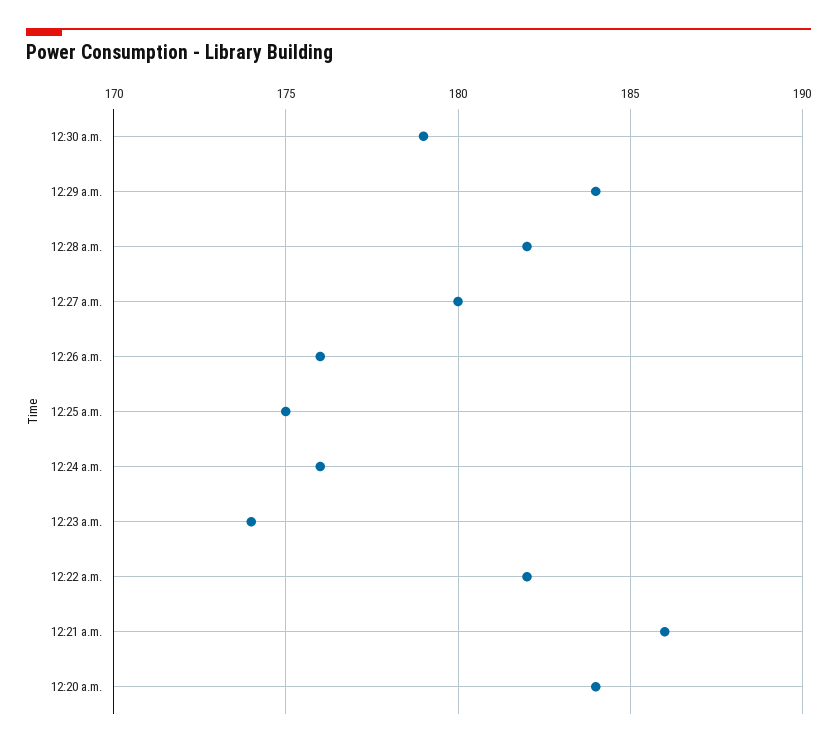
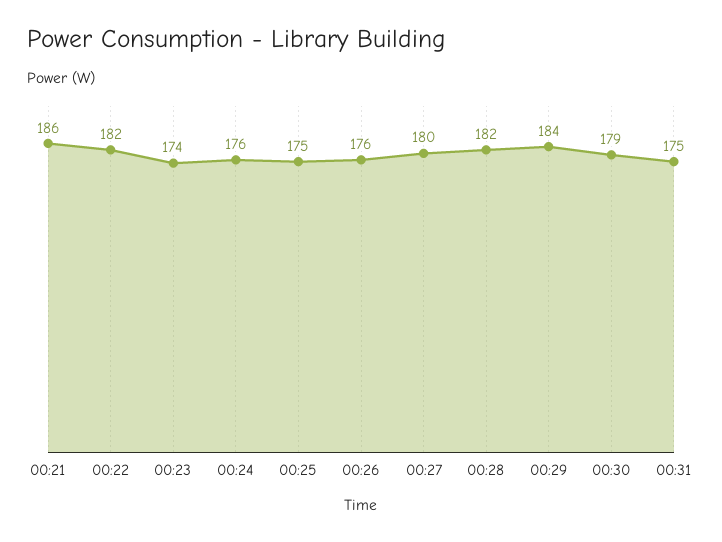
12:20 a.m.: 184 -> none
00:31: none -> 175

